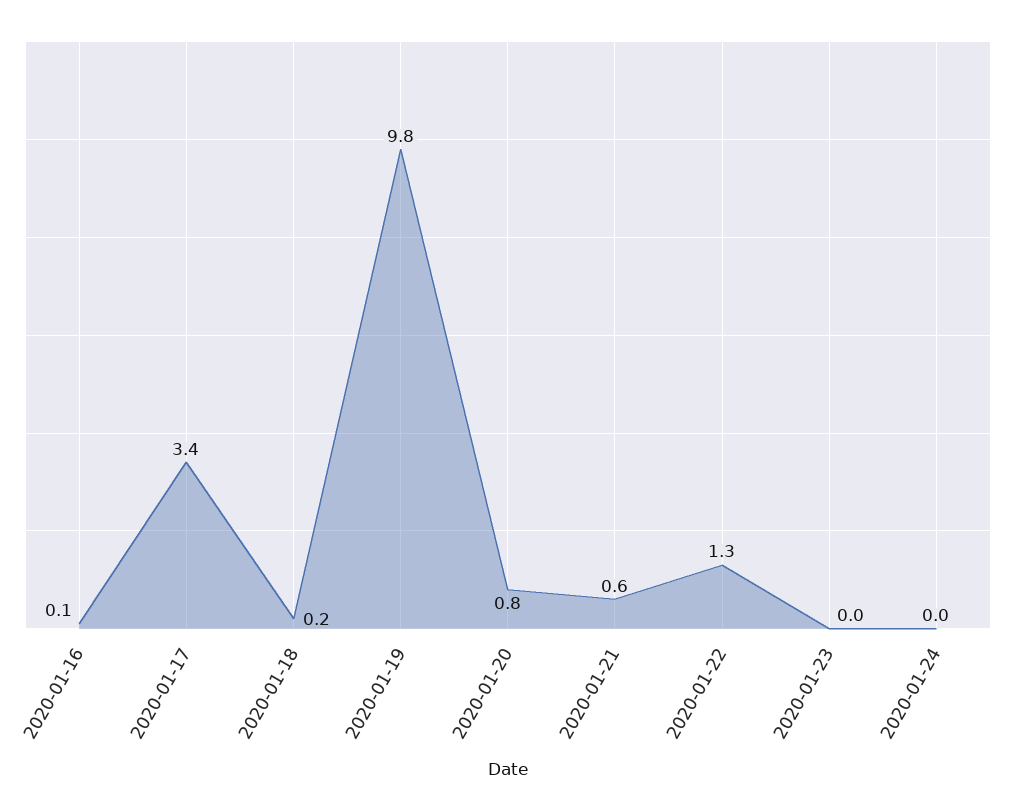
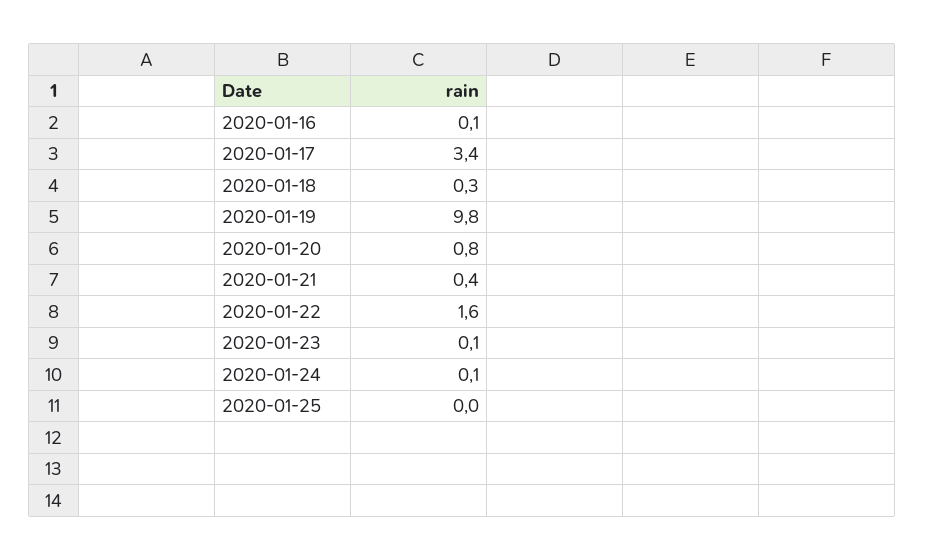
2020-01-18: 0.2 -> 0.3
2020-01-21: 0.6 -> 0.4
2020-01-22: 1.3 -> 1.6
2020-01-23: 0 -> 0.1
2020-01-24: 0 -> 0.1
2020-01-25: none -> 0

